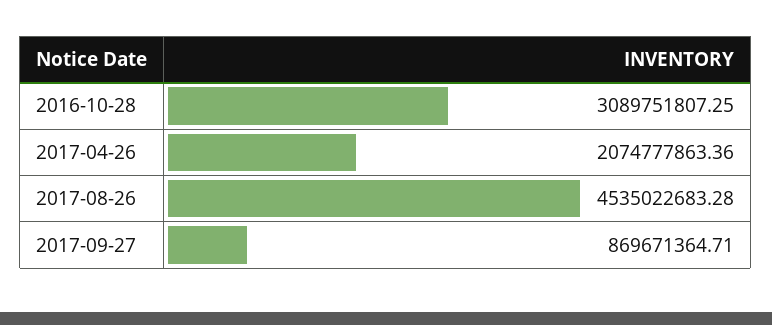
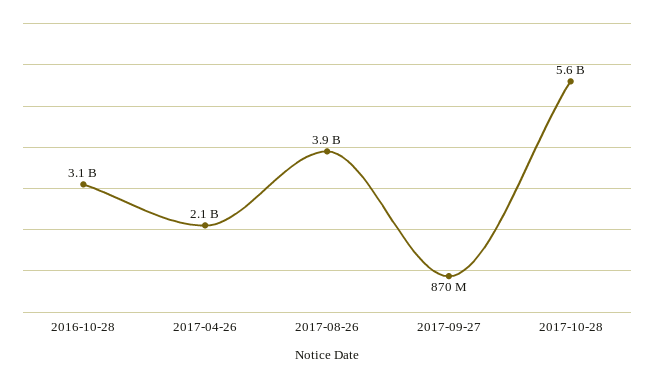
2017-08-26: 4535022683.28 -> 3900000000
2017-10-28: none -> 5600000000

